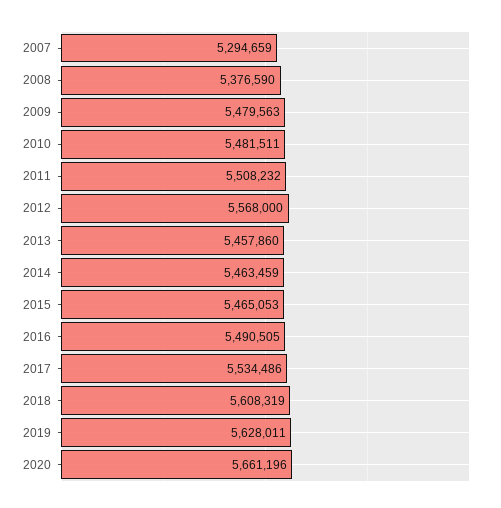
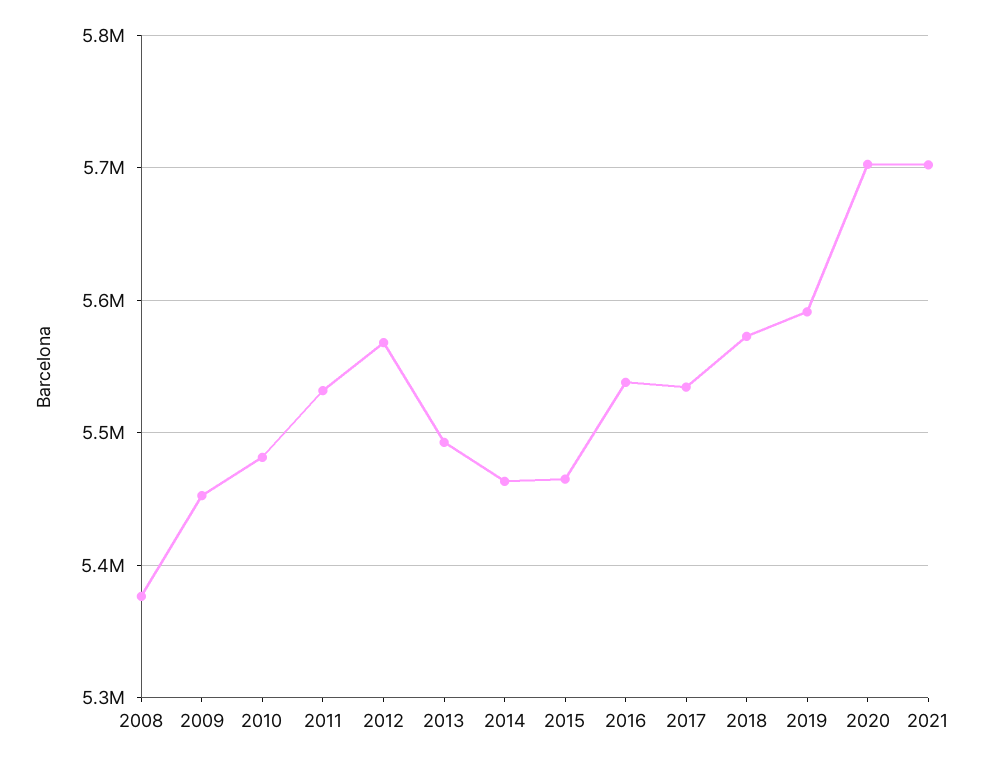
2007: 5294659 -> none
2009: 5479563 -> 5450000
2011: 5508232 -> 5530000
2013: 5457860 -> 5490000
2016: 5490505 -> 5540000
2018: 5608319 -> 5570000
2019: 5628011 -> 5590000
2020: 5661196 -> 5700000
2021: none -> 5700000

